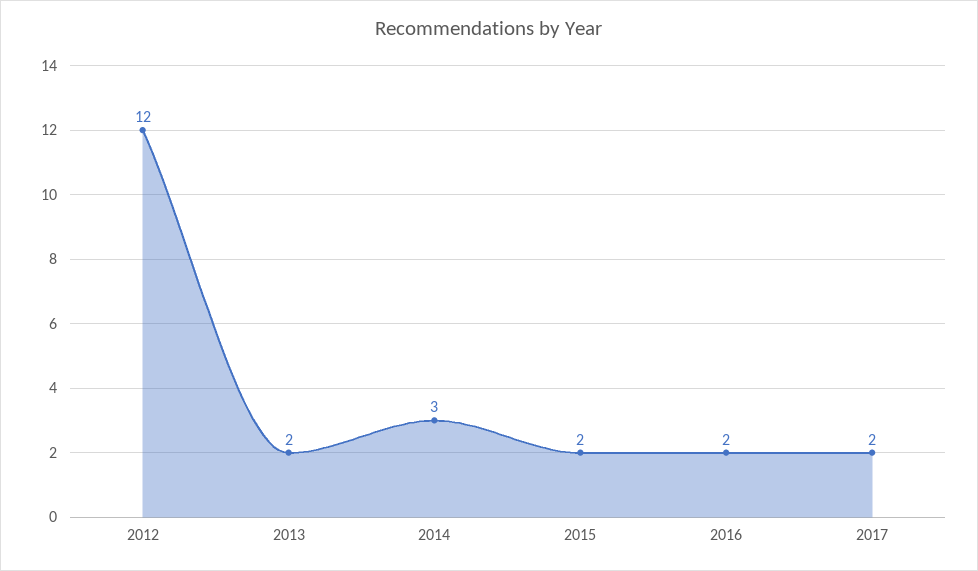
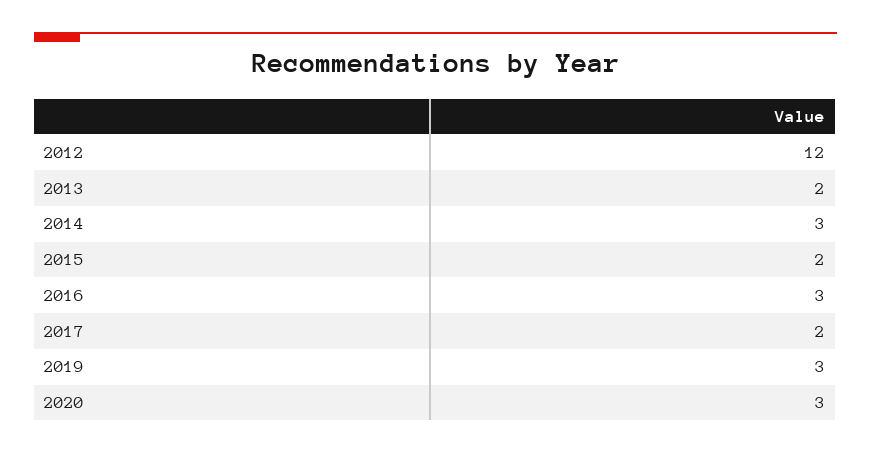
2016: 2 -> 3
2019: none -> 3
2020: none -> 3

